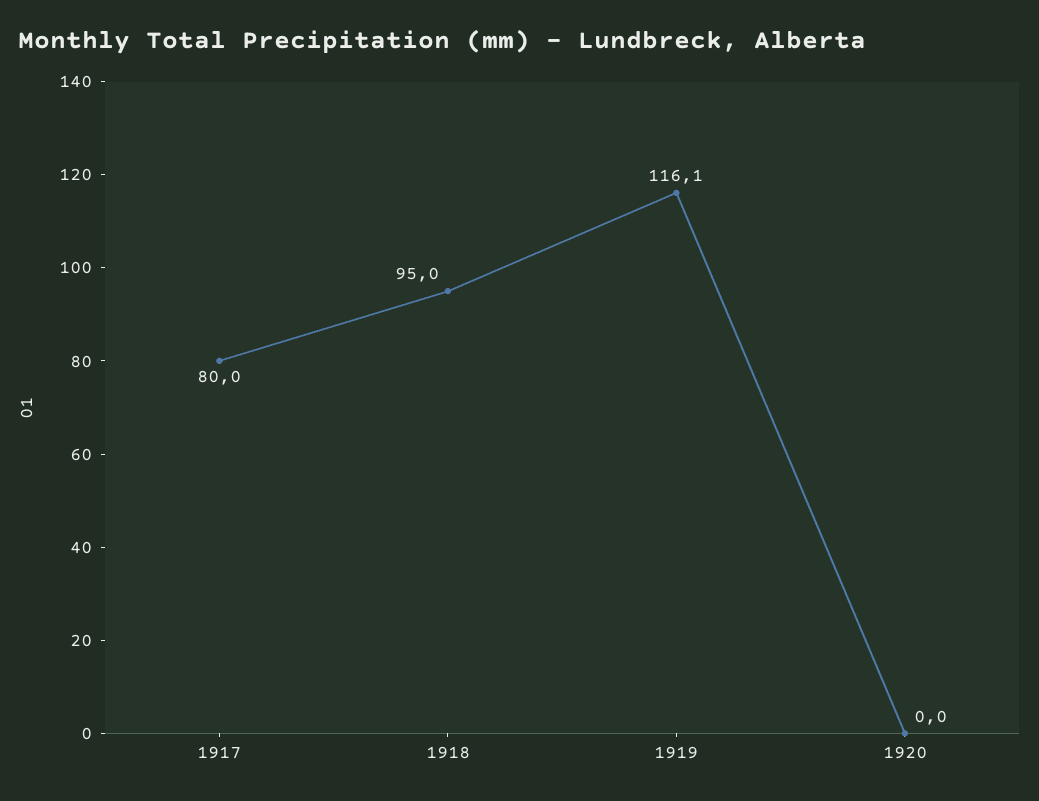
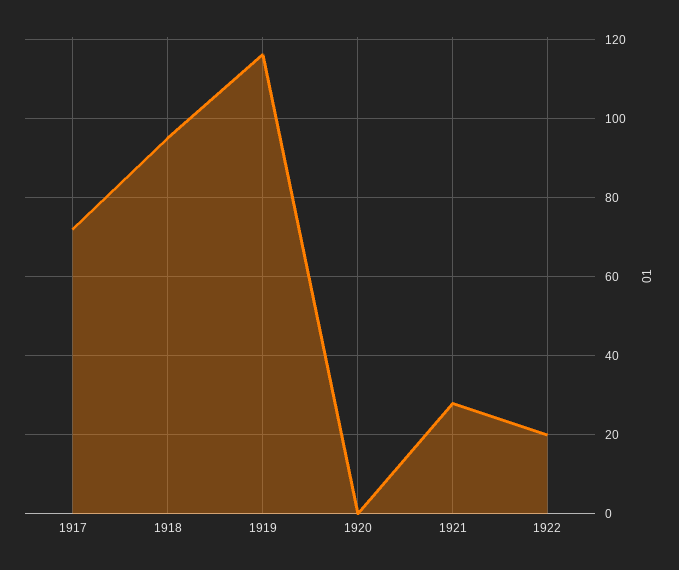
1917: 80 -> 72
1921: none -> 28
1922: none -> 20

